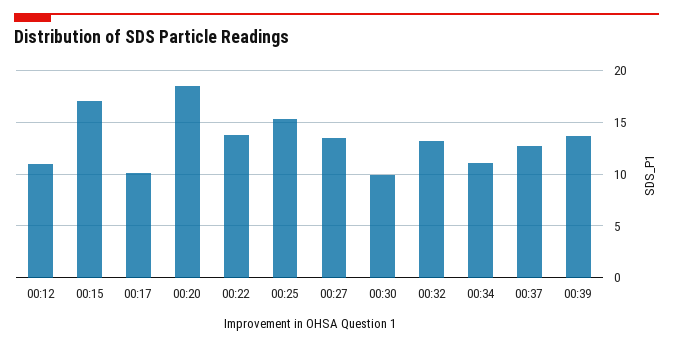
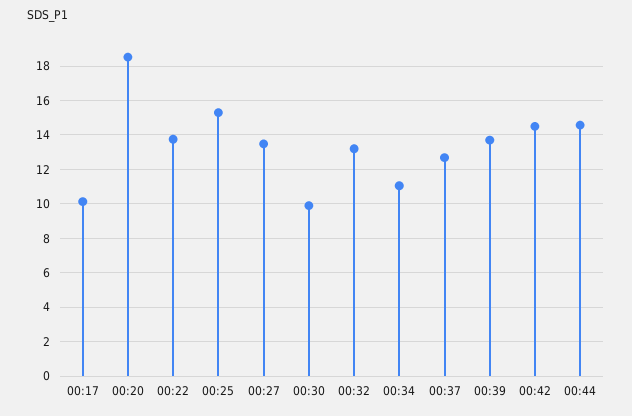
00:12: 11 -> none
00:15: 17 -> none
00:42: none -> 14.5
00:44: none -> 14.5

